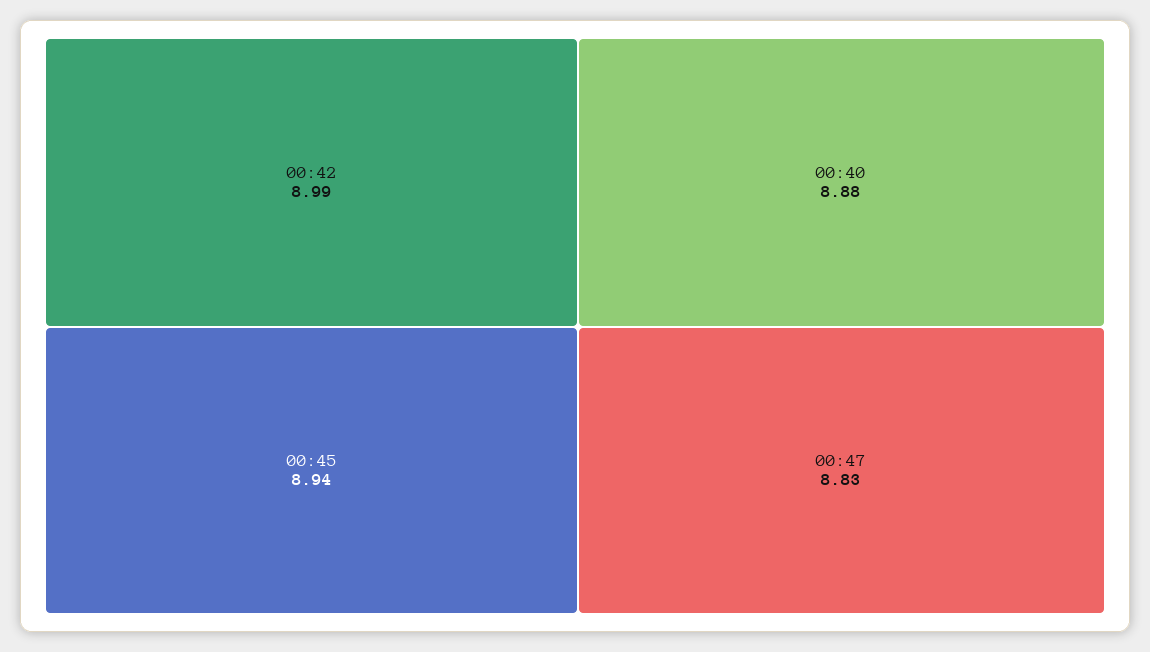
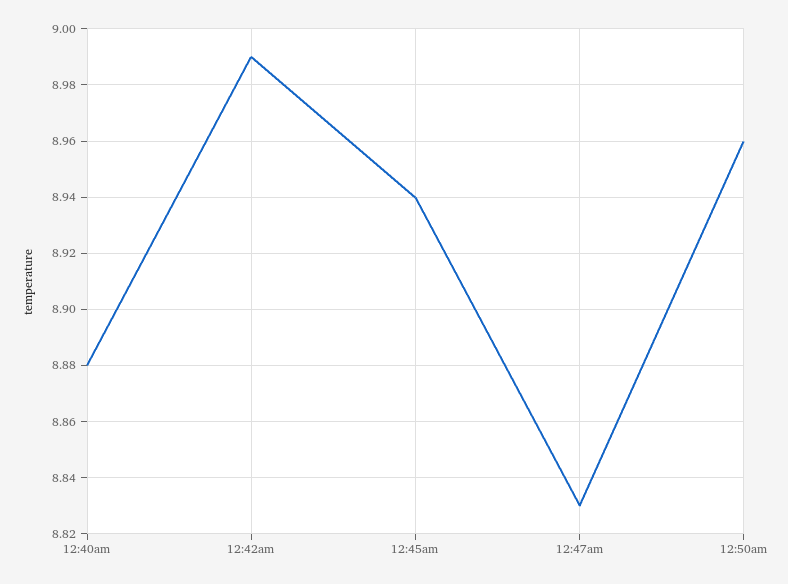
12:50am: none -> 8.96

